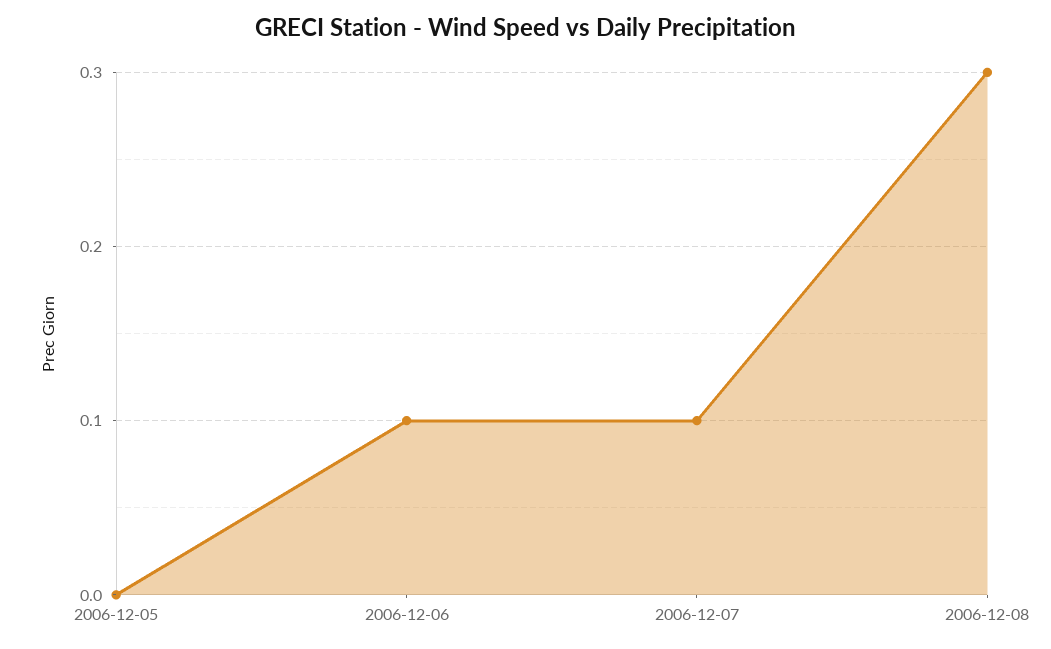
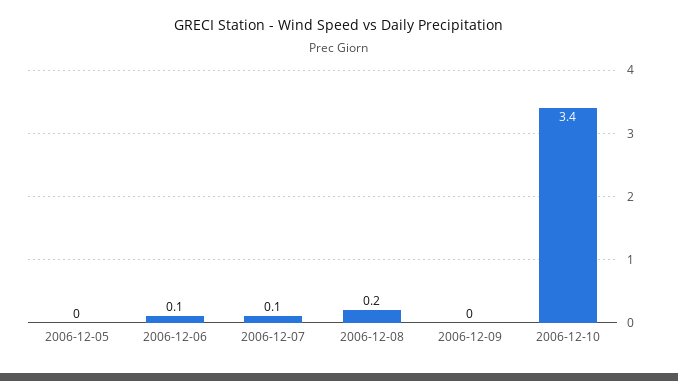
2006-12-08: 0.3 -> 0.2
2006-12-09: none -> 0
2006-12-10: none -> 3.4

